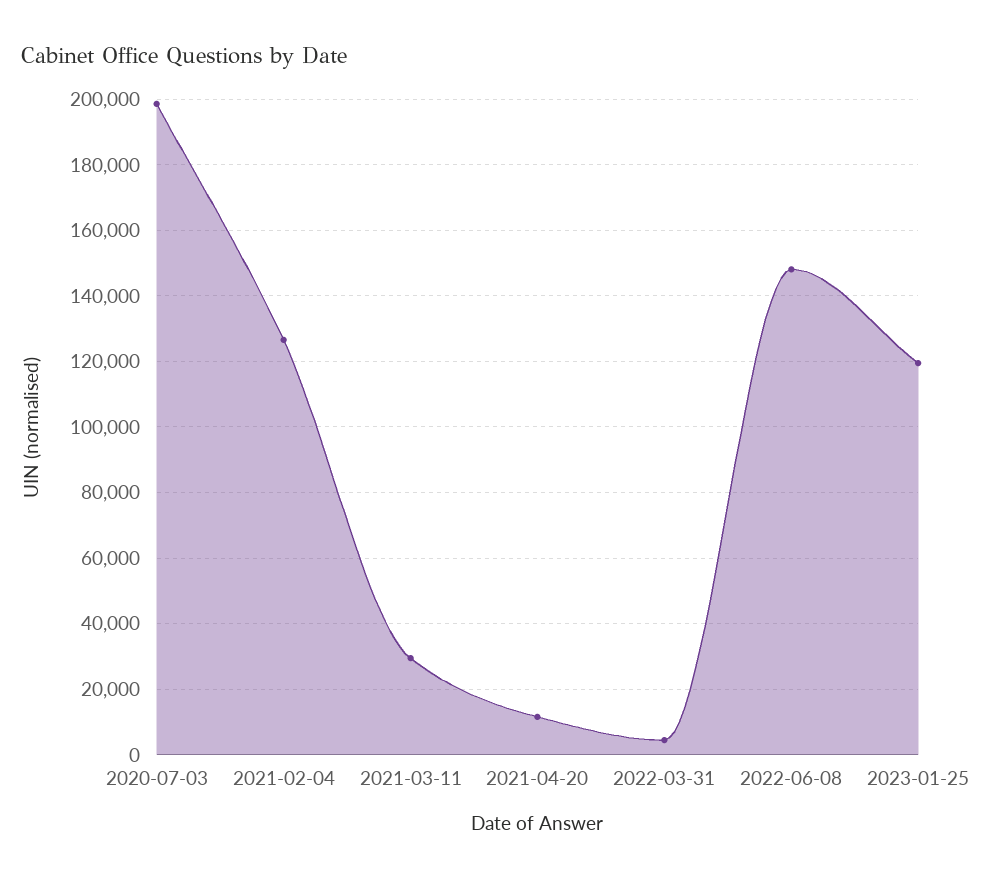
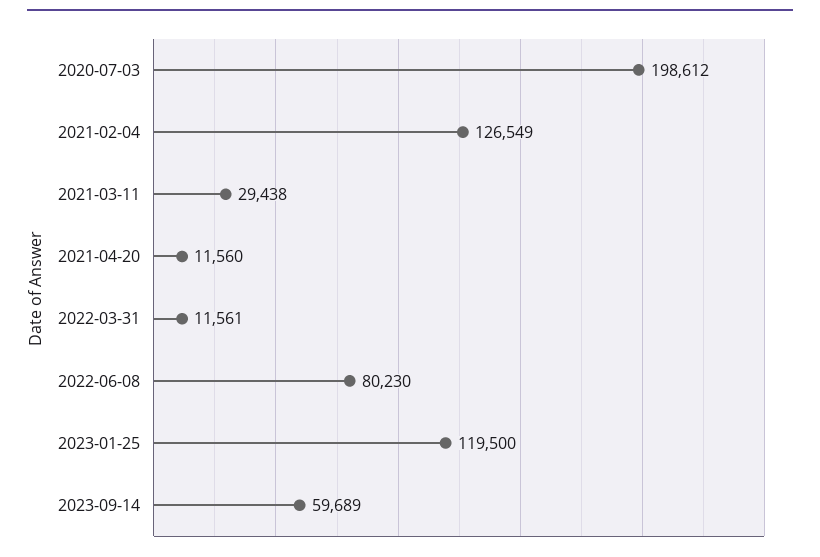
2022-03-31: 4000 -> 11561
2022-06-08: 148000 -> 80230
2023-09-14: none -> 59689

